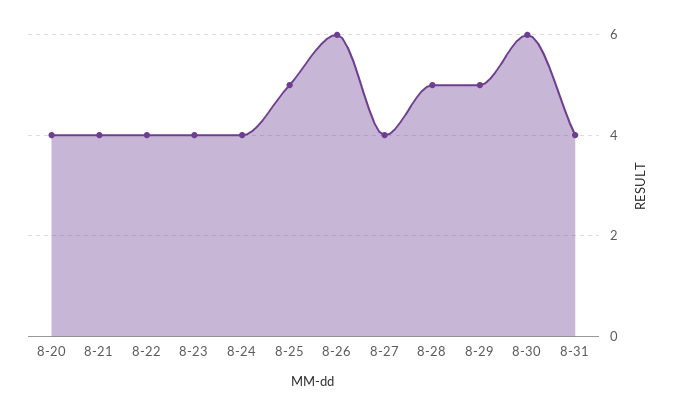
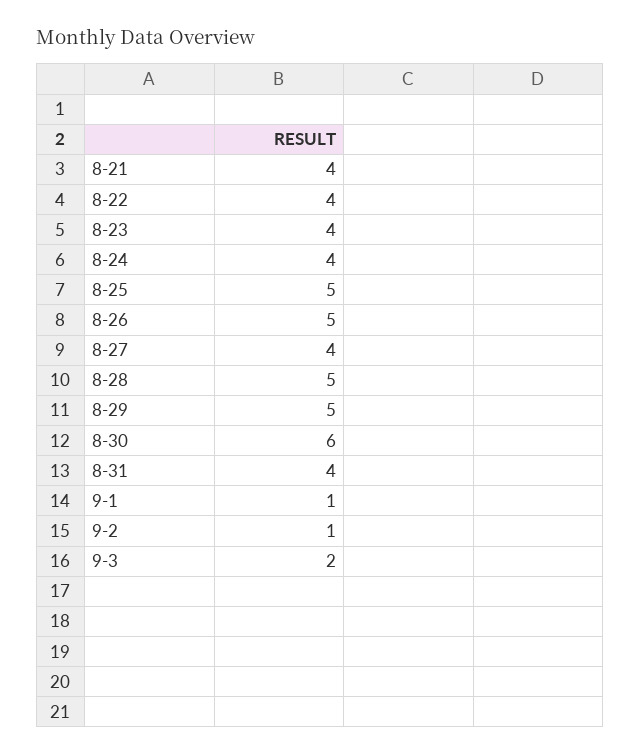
8-20: 4 -> none
8-26: 6 -> 5
9-1: none -> 1
9-2: none -> 1
9-3: none -> 2

